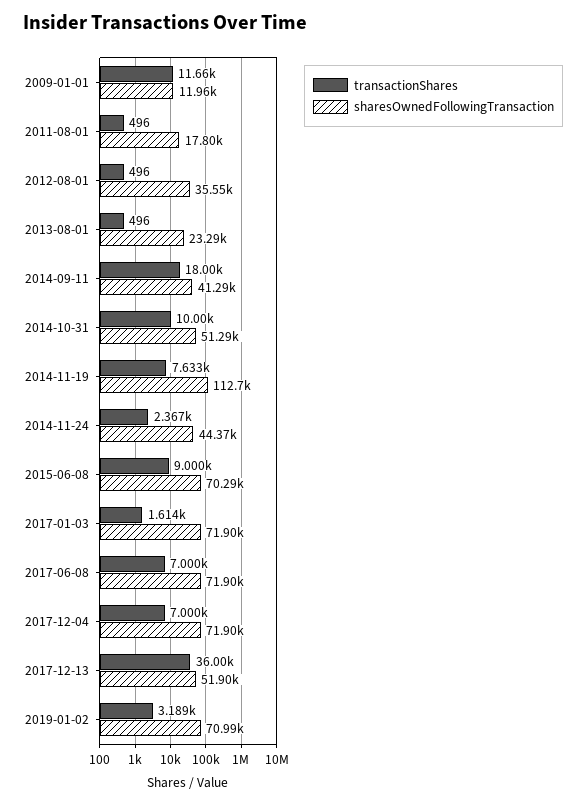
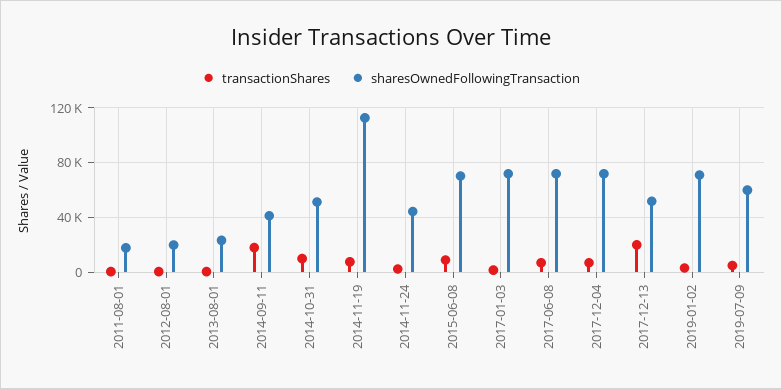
transactionShares, 2009-01-01: 11660 -> none
sharesOwnedFollowingTransaction, 2009-01-01: 11960 -> none
sharesOwnedFollowingTransaction, 2012-08-01: 35550 -> 20000
transactionShares, 2017-12-13: 36000 -> 20000
transactionShares, 2019-07-09: none -> 5000
sharesOwnedFollowingTransaction, 2019-07-09: none -> 60000

